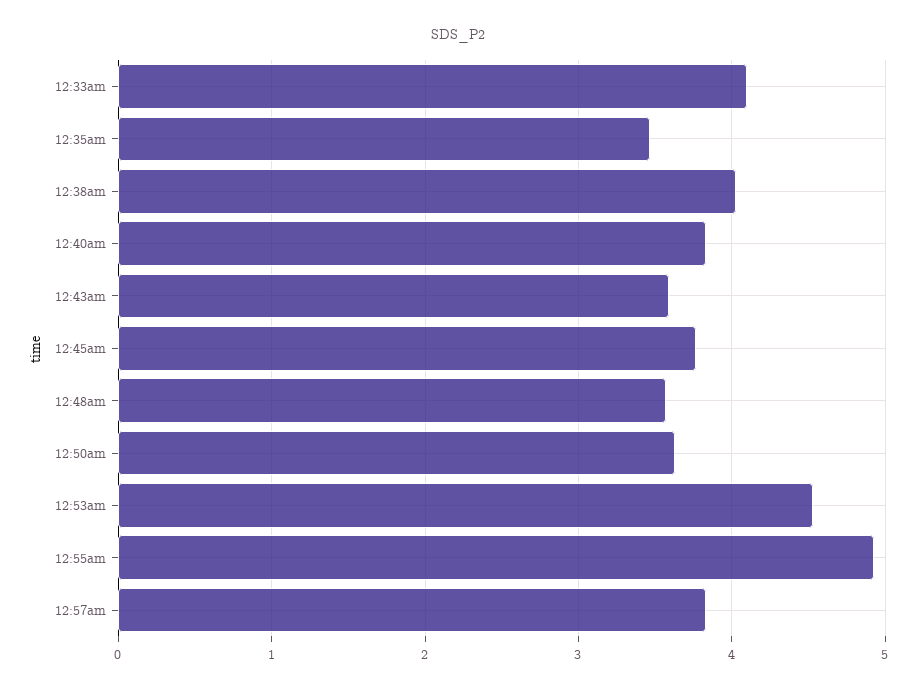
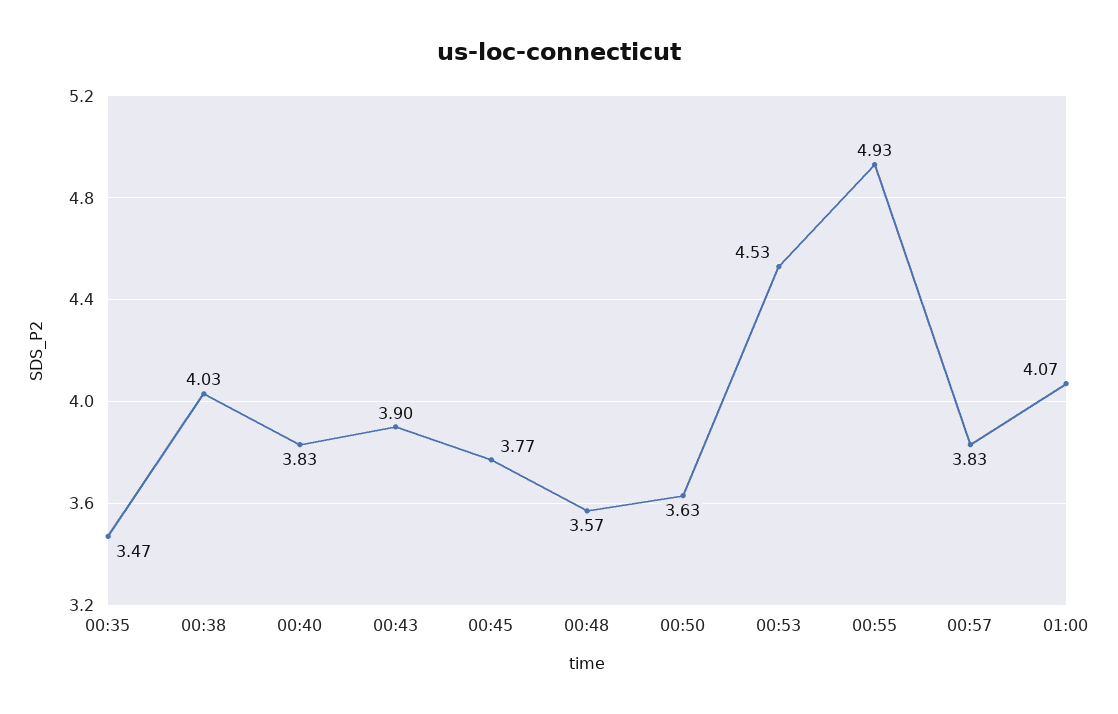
12:33am: 4.1 -> none
12:43am: 3.6 -> 3.9
01:00: none -> 4.07

